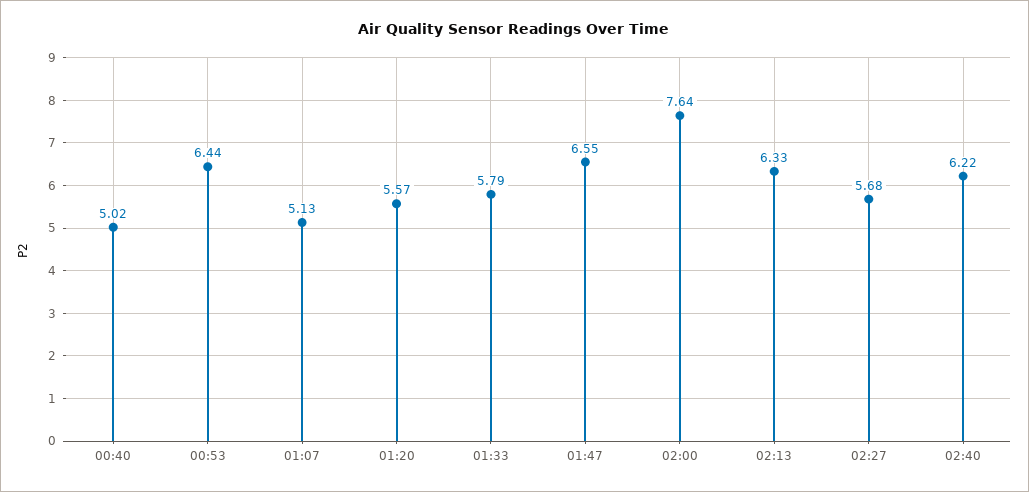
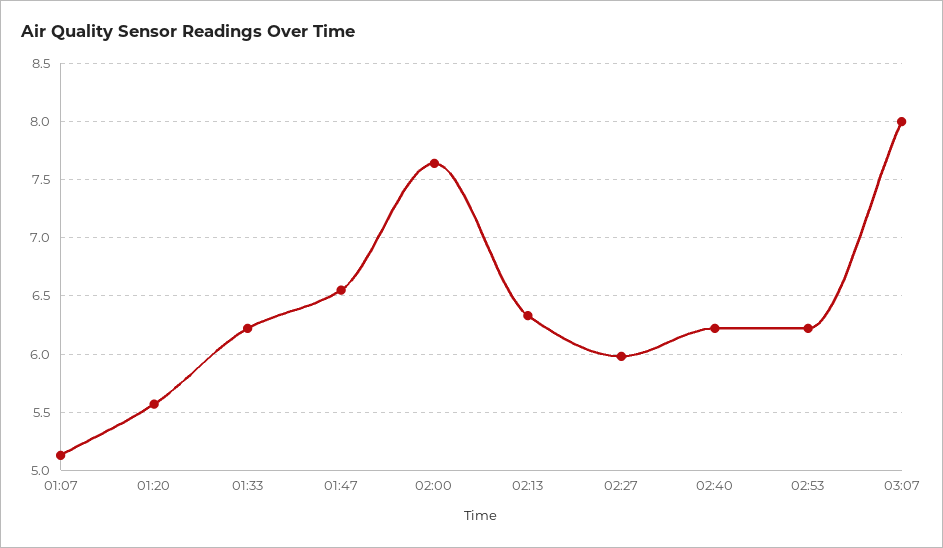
00:40: 5.02 -> none
00:53: 6.44 -> none
01:33: 5.79 -> 6.2
02:27: 5.68 -> 6
02:53: none -> 6.2
03:07: none -> 8

